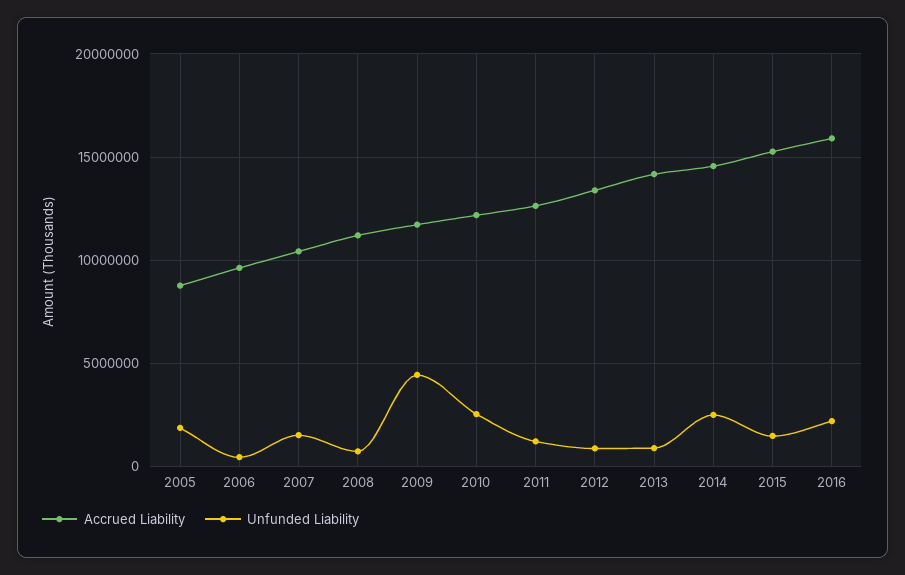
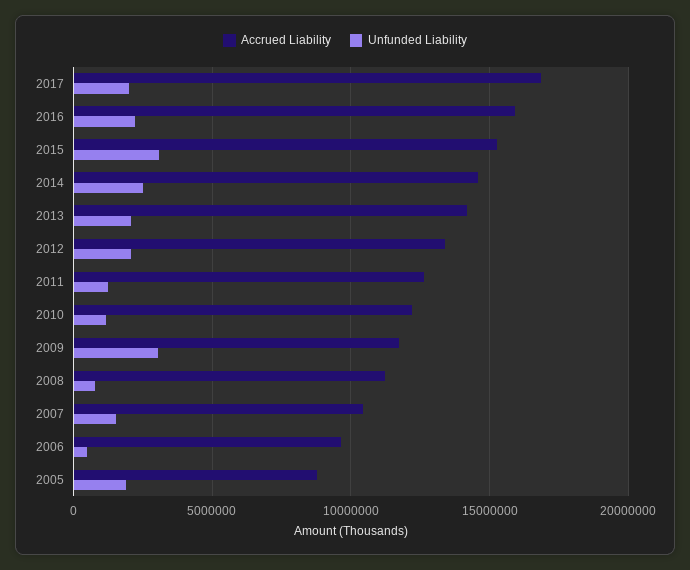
Unfunded Liability, 2009: 4500000 -> 3000000
Unfunded Liability, 2010: 2500000 -> 1000000
Unfunded Liability, 2012: 1000000 -> 2000000
Unfunded Liability, 2013: 1000000 -> 2000000
Unfunded Liability, 2015: 1500000 -> 3000000
Accrued Liability, 2017: none -> 17000000
Unfunded Liability, 2017: none -> 2000000

